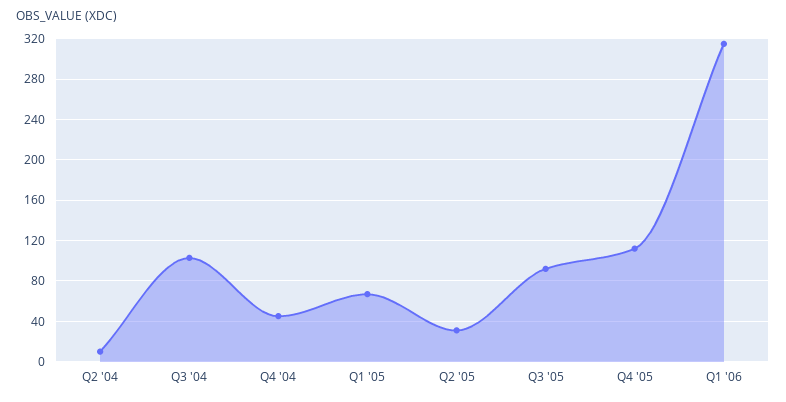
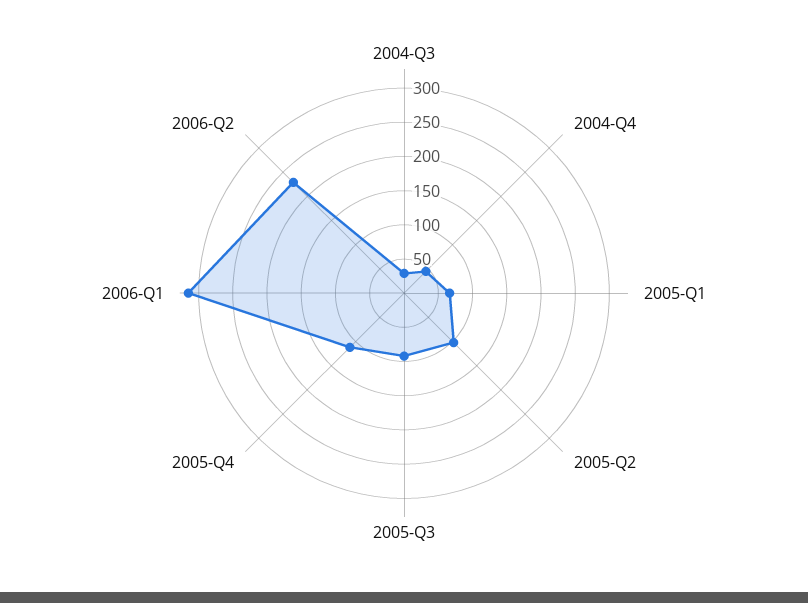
Q2 '04: 10 -> none
Q3 '04: 100 -> 25
Q2 '05: 30 -> 100
2006-Q2: none -> 225

